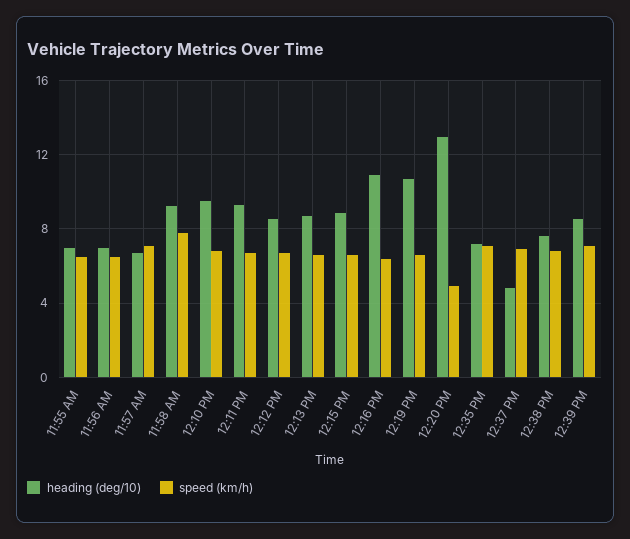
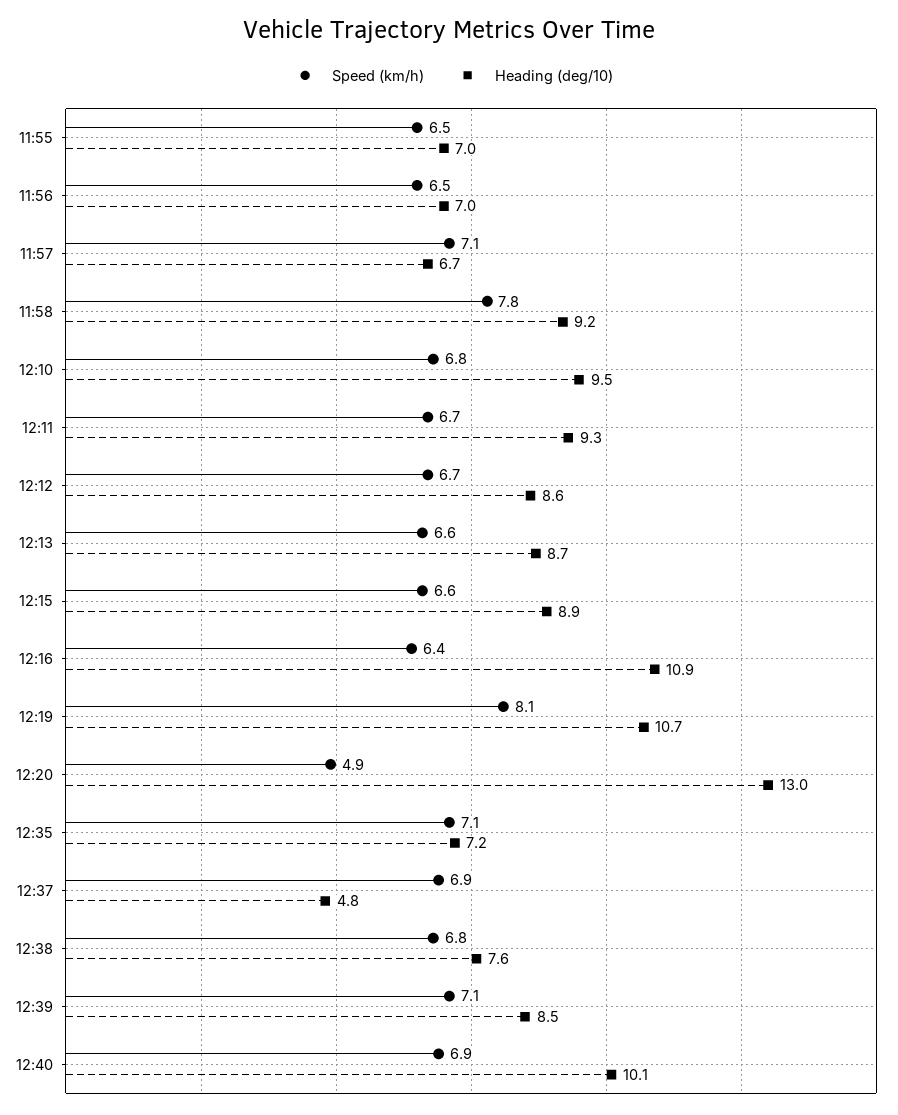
speed (km/h), 12:19 PM: 6.5 -> 8.1
speed (km/h), 12:40: none -> 6.9
heading (deg/10), 12:40: none -> 10.1

